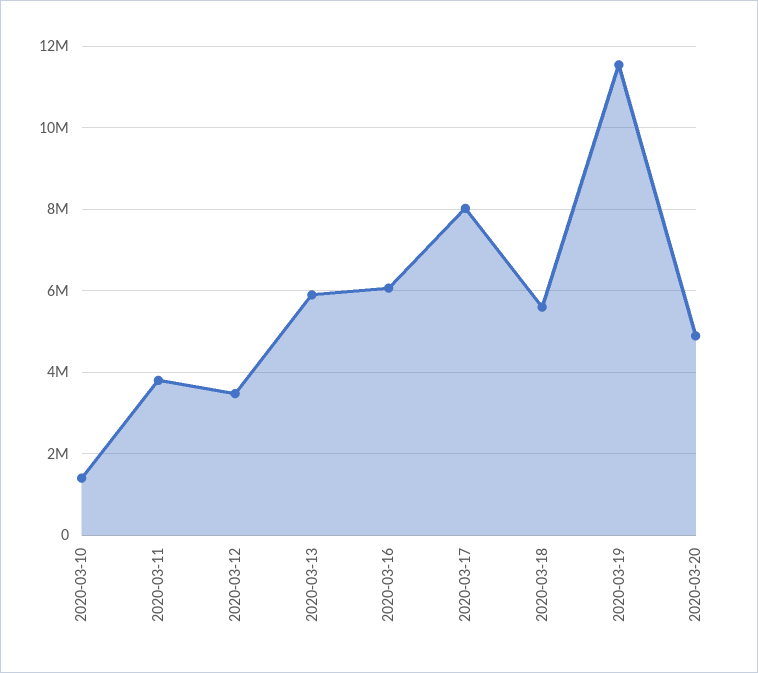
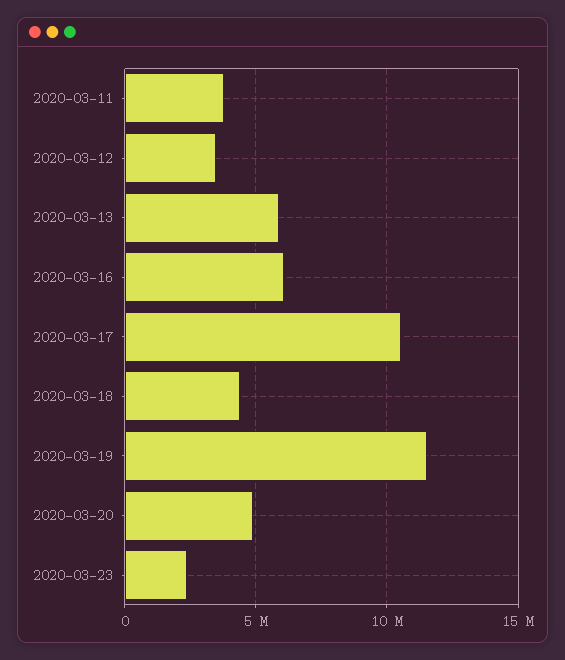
2020-03-10: 1400000 -> none
2020-03-17: 8000000 -> 10500000
2020-03-18: 5600000 -> 4500000
2020-03-23: none -> 2500000

